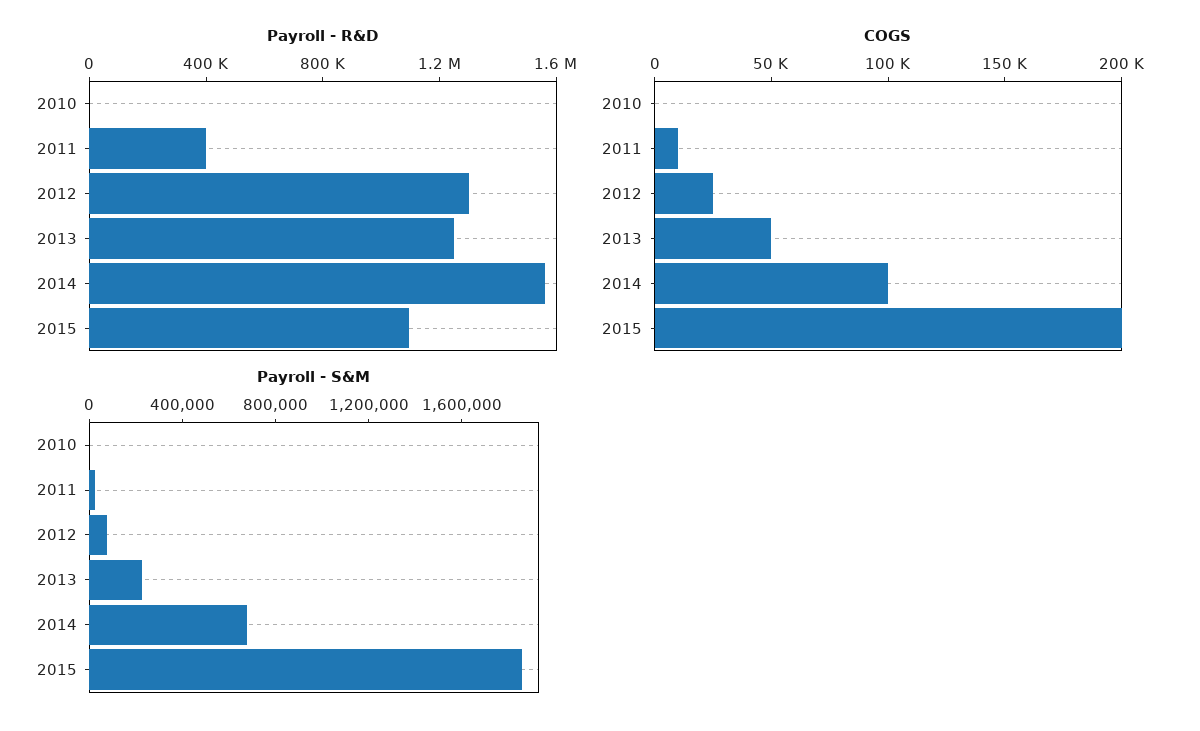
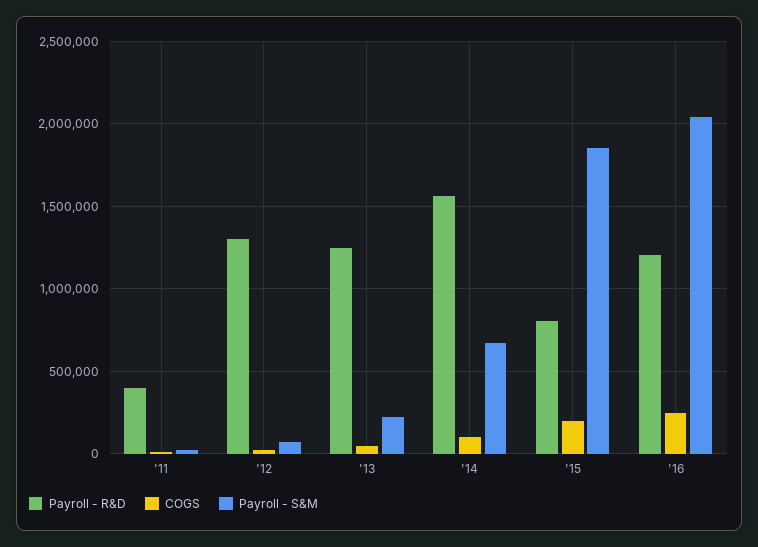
Payroll - R&D, 2010: 0 -> none
Payroll - R&D, 2015: 1100000 -> 800000
COGS, 2010: 0 -> none
Payroll - S&M, 2010: 0 -> none
Payroll - R&D, '16: none -> 1200000
COGS, '16: none -> 250000
Payroll - S&M, '16: none -> 2050000

